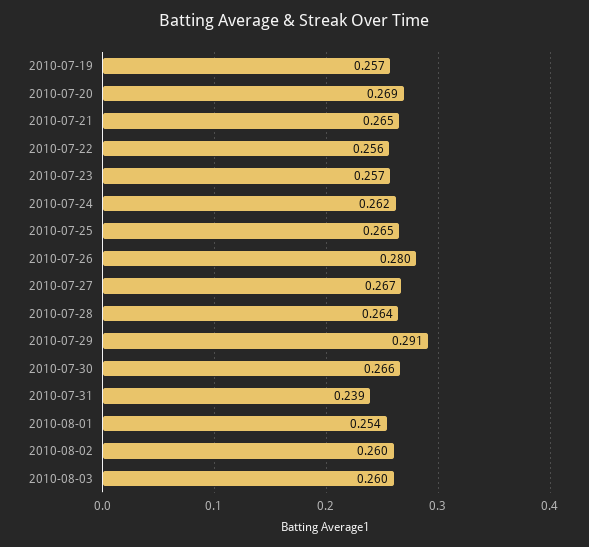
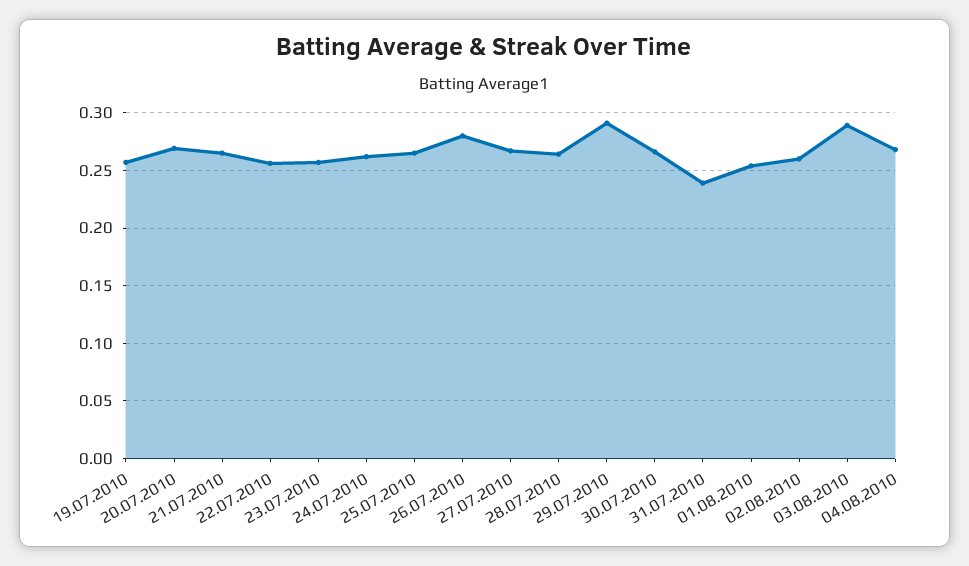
2010-08-03: 0.26 -> 0.29
04.08.2010: none -> 0.27

